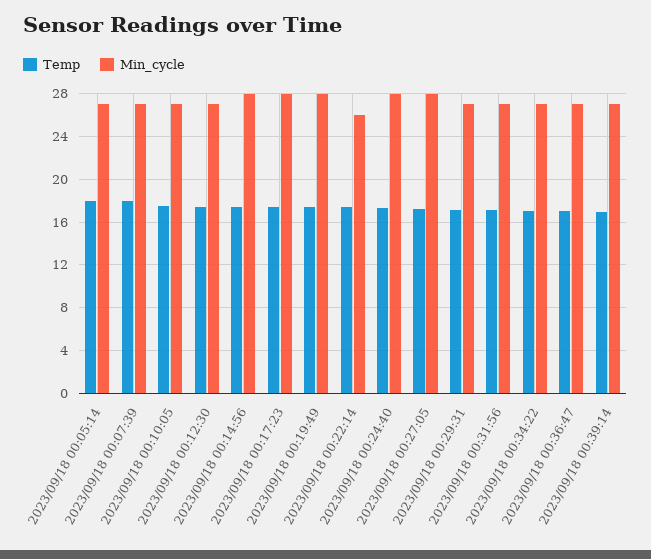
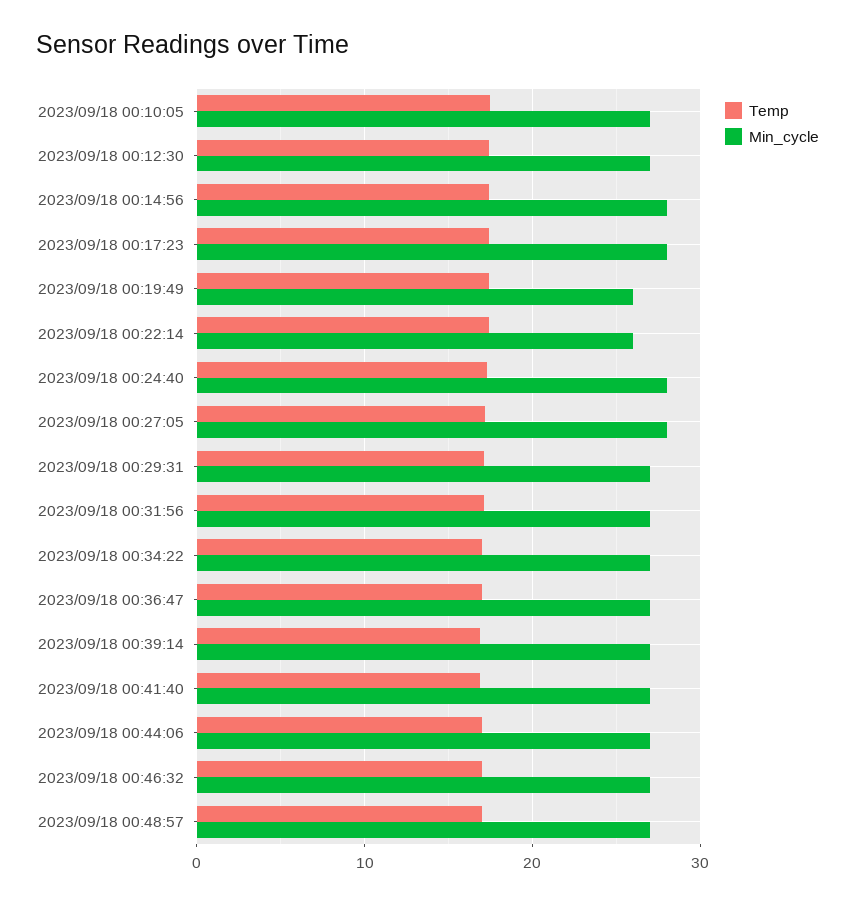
Temp, 2023/09/18 00:05:14: 18 -> none
Min_cycle, 2023/09/18 00:05:14: 27 -> none
Temp, 2023/09/18 00:07:39: 18 -> none
Min_cycle, 2023/09/18 00:07:39: 27 -> none
Min_cycle, 2023/09/18 00:19:49: 28 -> 26
Temp, 2023/09/18 00:41:40: none -> 17
Min_cycle, 2023/09/18 00:41:40: none -> 27
Temp, 2023/09/18 00:44:06: none -> 17
Min_cycle, 2023/09/18 00:44:06: none -> 27
Temp, 2023/09/18 00:46:32: none -> 17
Min_cycle, 2023/09/18 00:46:32: none -> 27
Temp, 2023/09/18 00:48:57: none -> 17
Min_cycle, 2023/09/18 00:48:57: none -> 27

